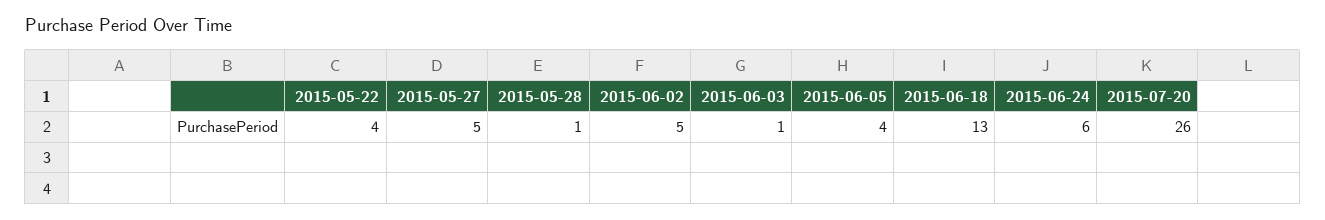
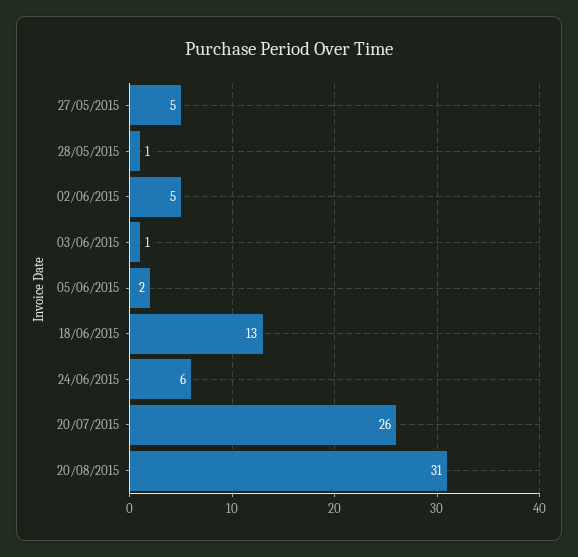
2015-05-22: 4 -> none
2015-06-05: 4 -> 2
20/08/2015: none -> 31

